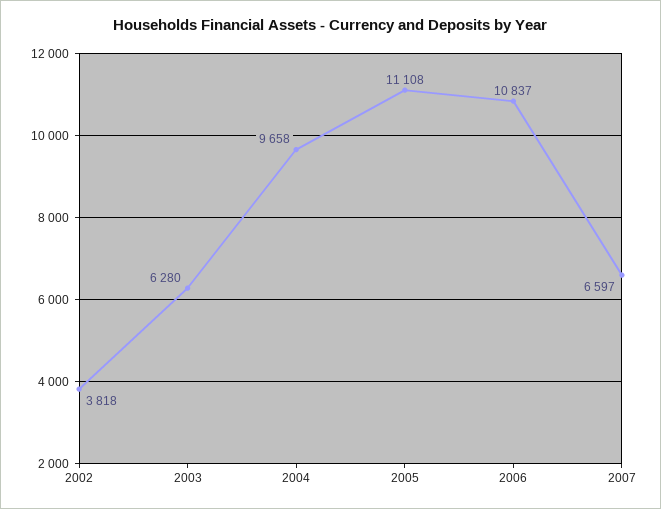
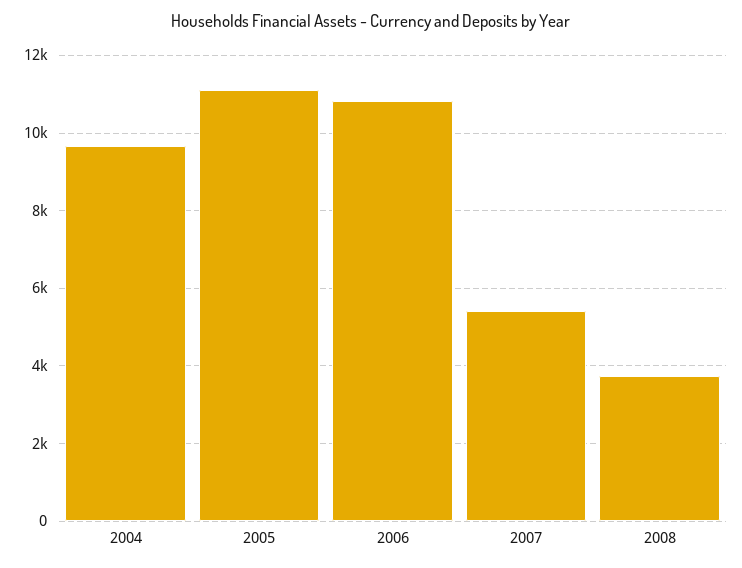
2002: 3818 -> none
2003: 6280 -> none
2007: 6597 -> 5400
2008: none -> 3800

